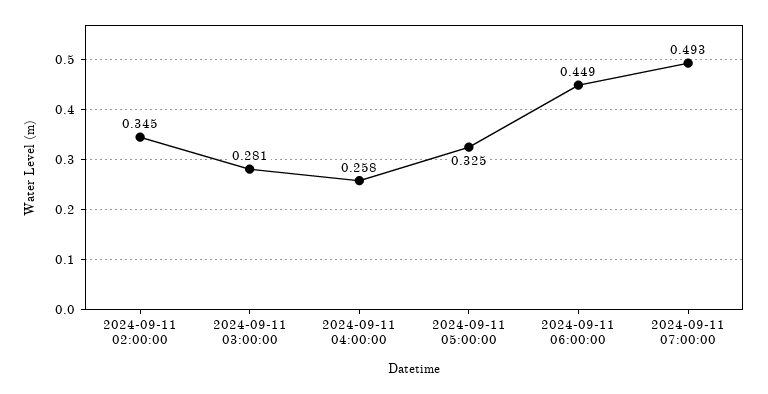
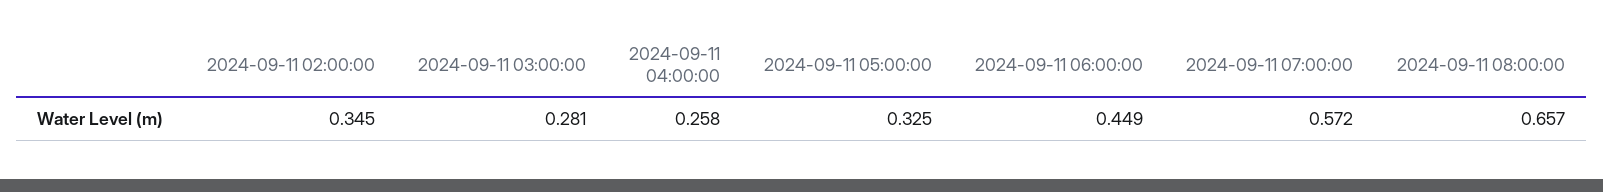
2024-09-11 07:00:00: 0.493 -> 0.572
2024-09-11 08:00:00: none -> 0.657

